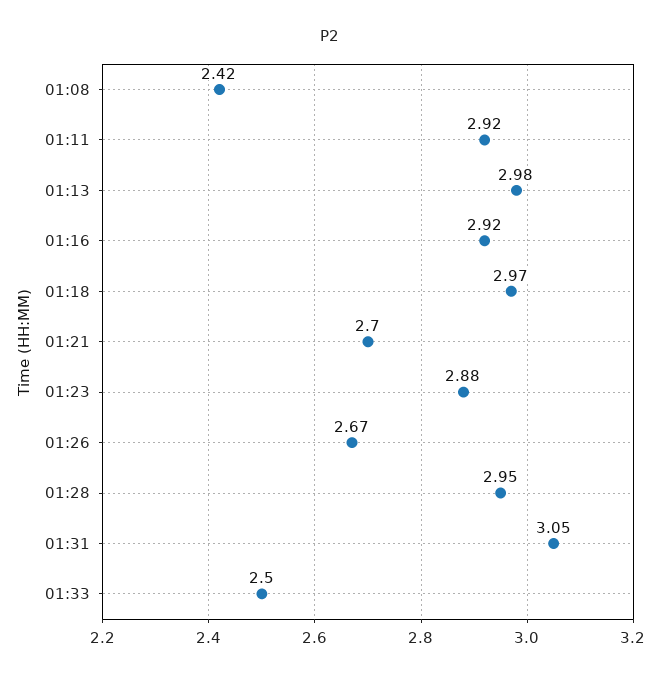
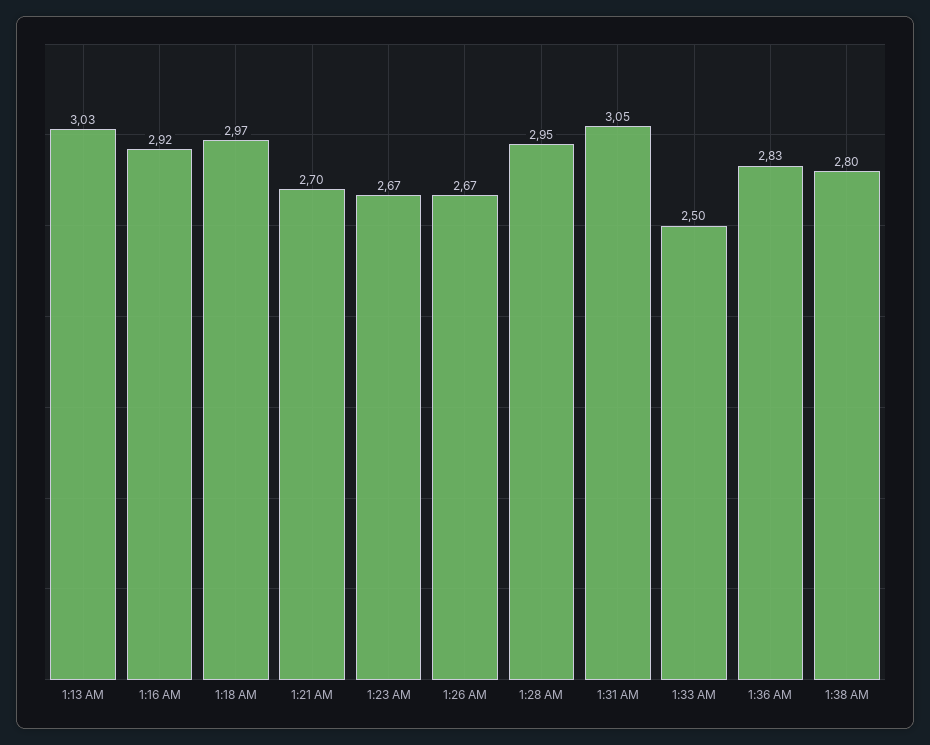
01:08: 2.42 -> none
01:11: 2.92 -> none
01:13: 2.98 -> 3.03
01:23: 2.88 -> 2.67
1:36 AM: none -> 2.83
1:38 AM: none -> 2.8

